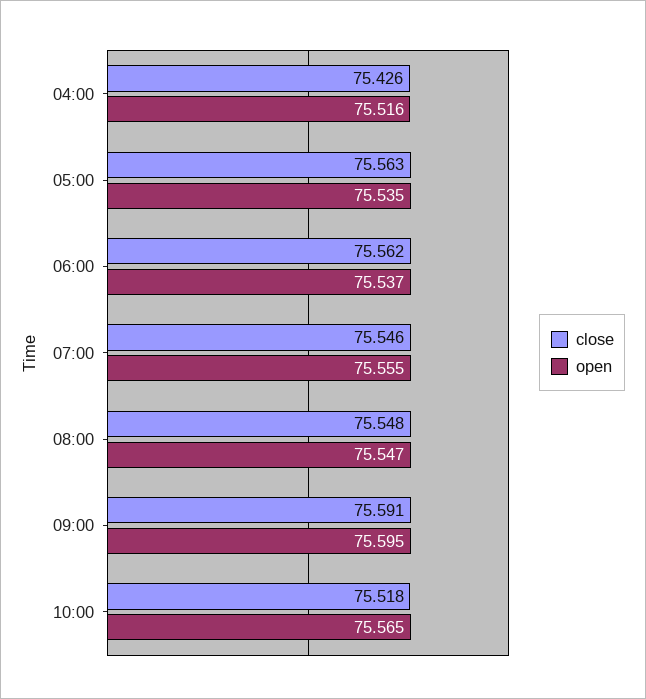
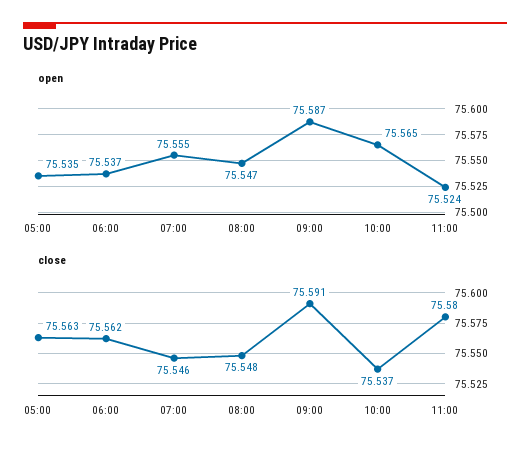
close, 04:00: 75.426 -> none
open, 04:00: 75.516 -> none
open, 09:00: 75.595 -> 75.587
close, 10:00: 75.518 -> 75.537
open, 11:00: none -> 75.524
close, 11:00: none -> 75.58

